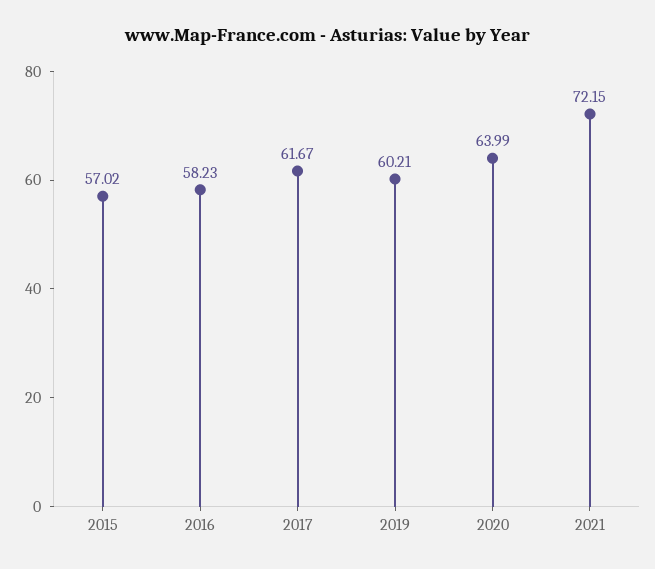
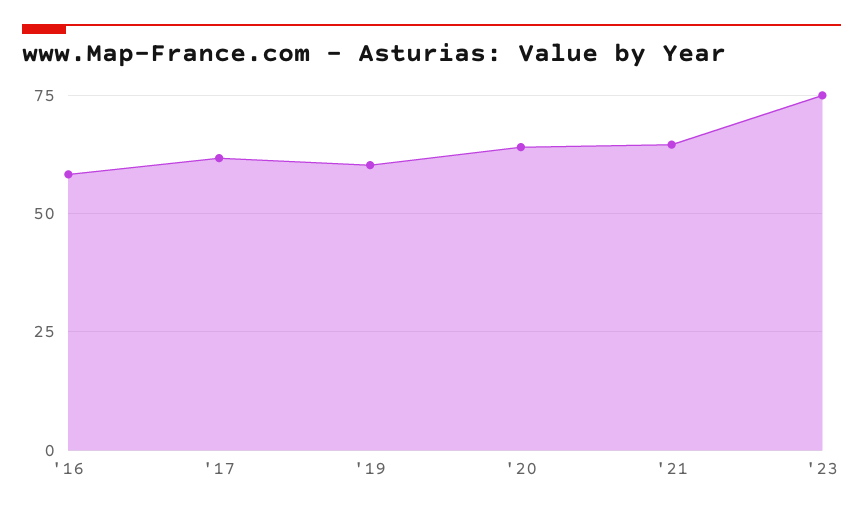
2015: 57.02 -> none
2021: 72.15 -> 65
'23: none -> 75

